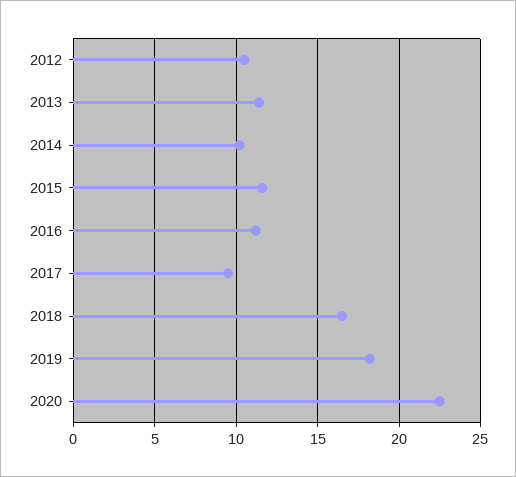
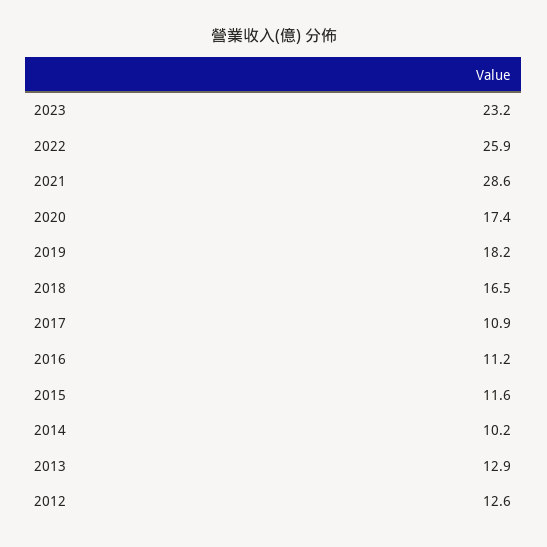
2012: 10.5 -> 12.6
2013: 11.5 -> 12.9
2017: 9.5 -> 10.9
2020: 22.5 -> 17.4
2023: none -> 23.2
2022: none -> 25.9
2021: none -> 28.6

